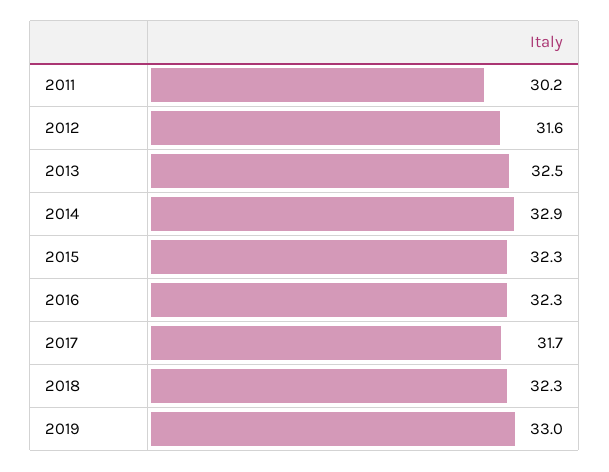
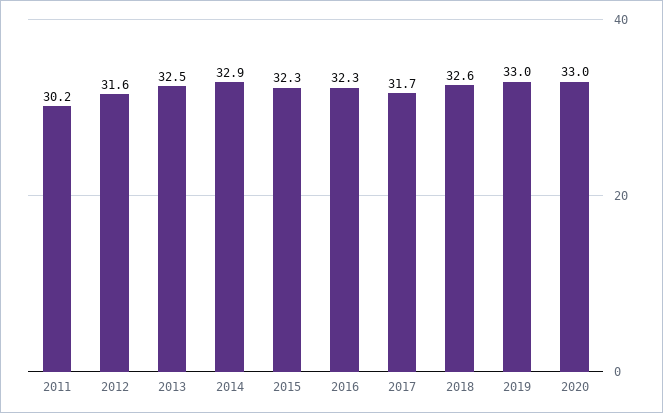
2018: 32.3 -> 32.6
2020: none -> 33

